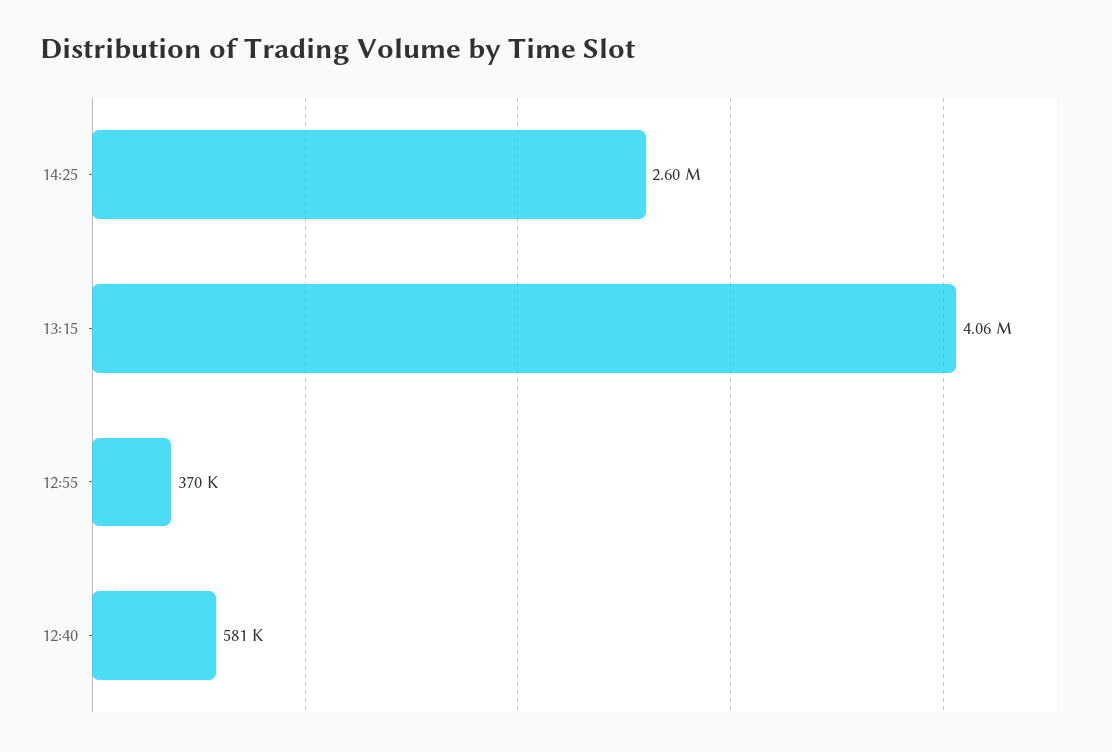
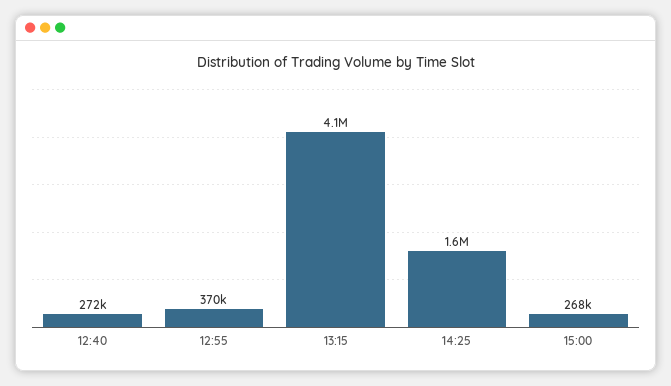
14:25: 2600000 -> 1600000
12:40: 581000 -> 272000
15:00: none -> 268000

